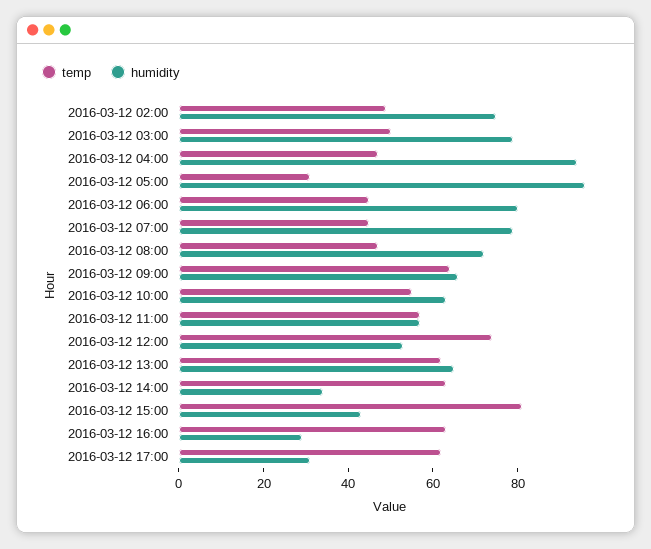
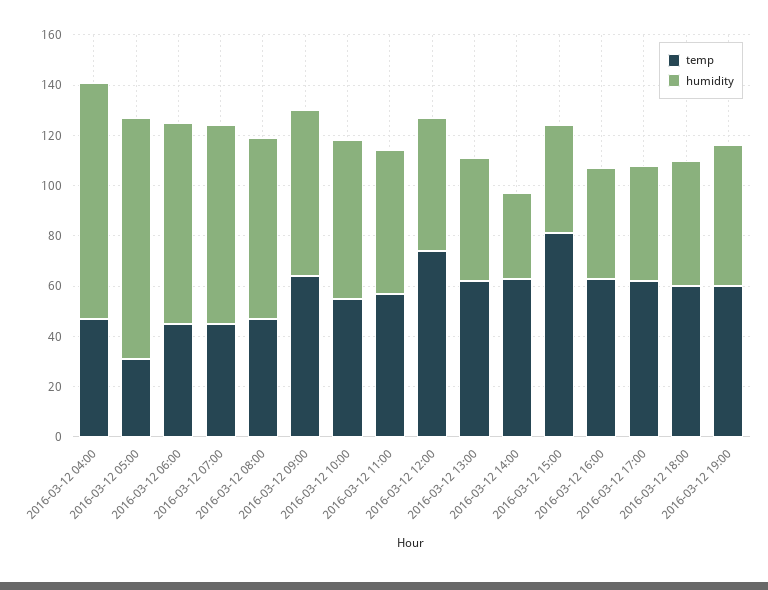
temp, 2016-03-12 02:00: 50 -> none
humidity, 2016-03-12 02:00: 75 -> none
temp, 2016-03-12 03:00: 50 -> none
humidity, 2016-03-12 03:00: 80 -> none
humidity, 2016-03-12 13:00: 65 -> 50
humidity, 2016-03-12 16:00: 30 -> 45
humidity, 2016-03-12 17:00: 30 -> 45
temp, 2016-03-12 18:00: none -> 60
humidity, 2016-03-12 18:00: none -> 50
temp, 2016-03-12 19:00: none -> 60
humidity, 2016-03-12 19:00: none -> 55

